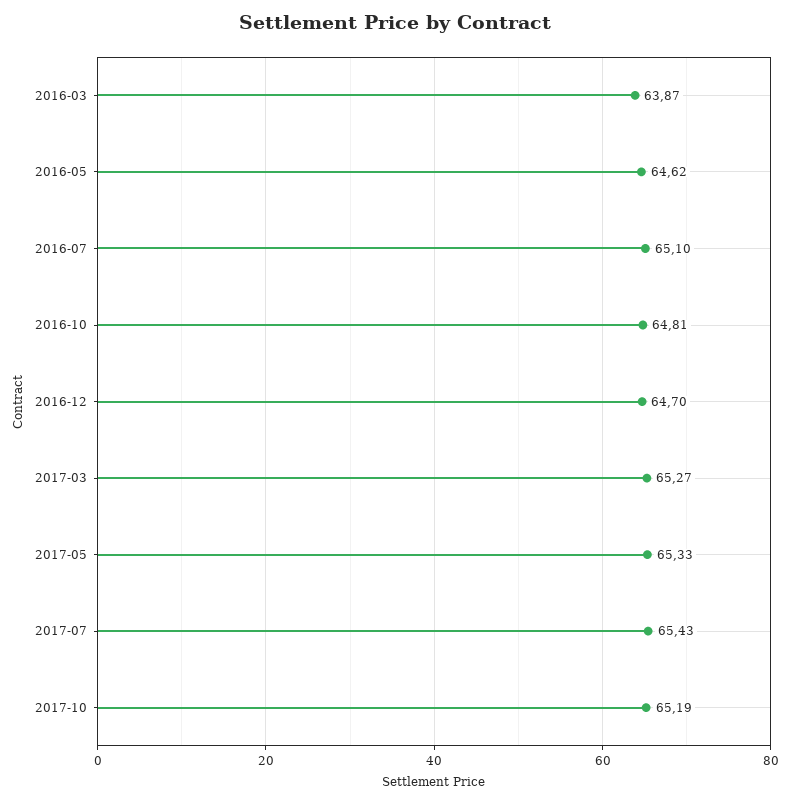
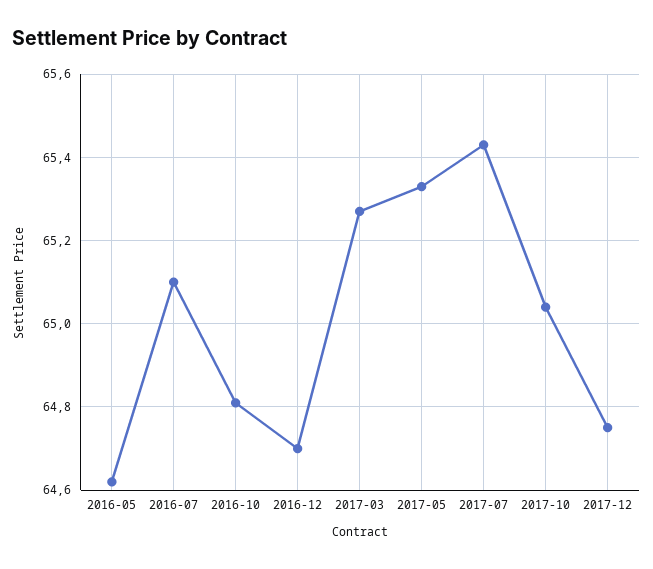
2016-03: 63.87 -> none
2017-10: 65.19 -> 65.05
2017-12: none -> 64.75

